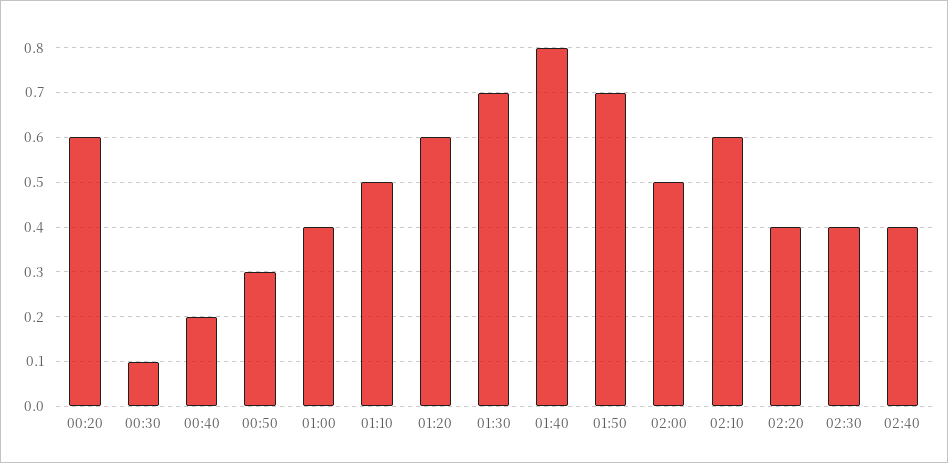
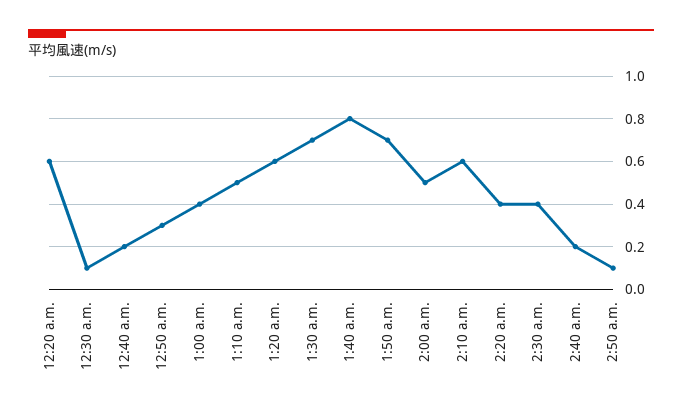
02:40: 0.4 -> 0.2
2:50 a.m.: none -> 0.1

